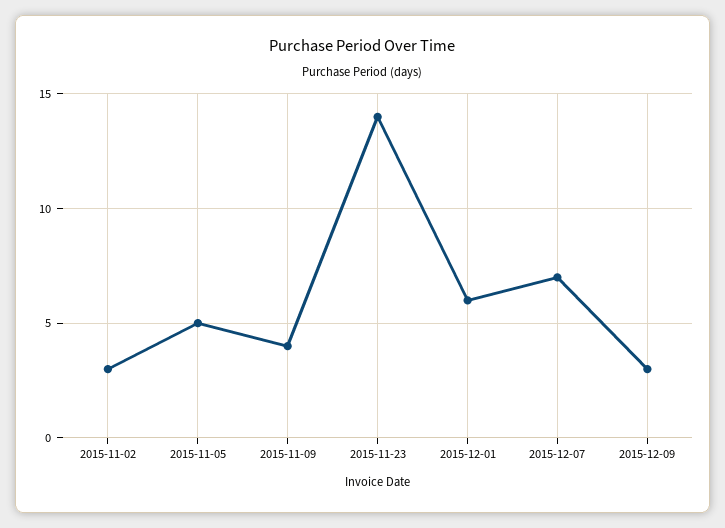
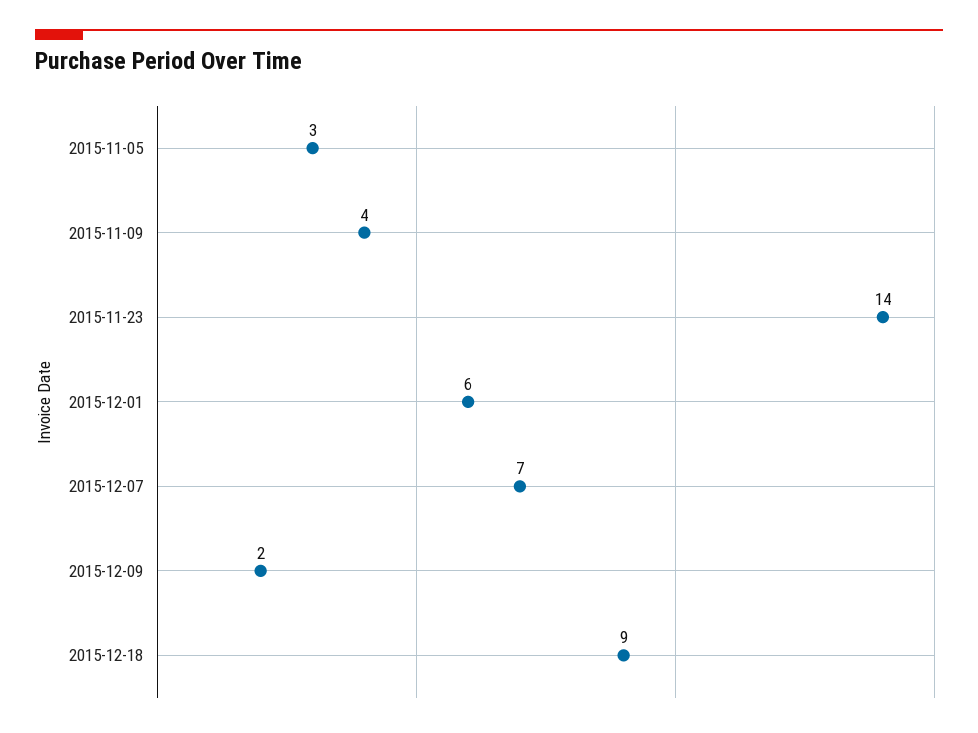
2015-11-02: 3 -> none
2015-11-05: 5 -> 3
2015-12-09: 3 -> 2
2015-12-18: none -> 9

